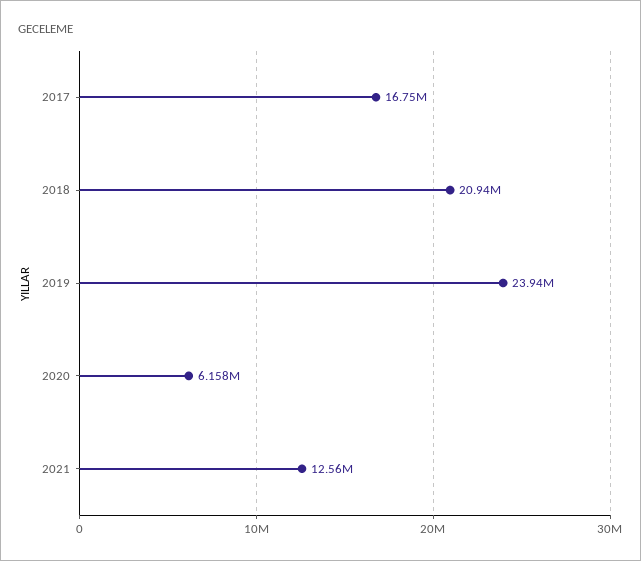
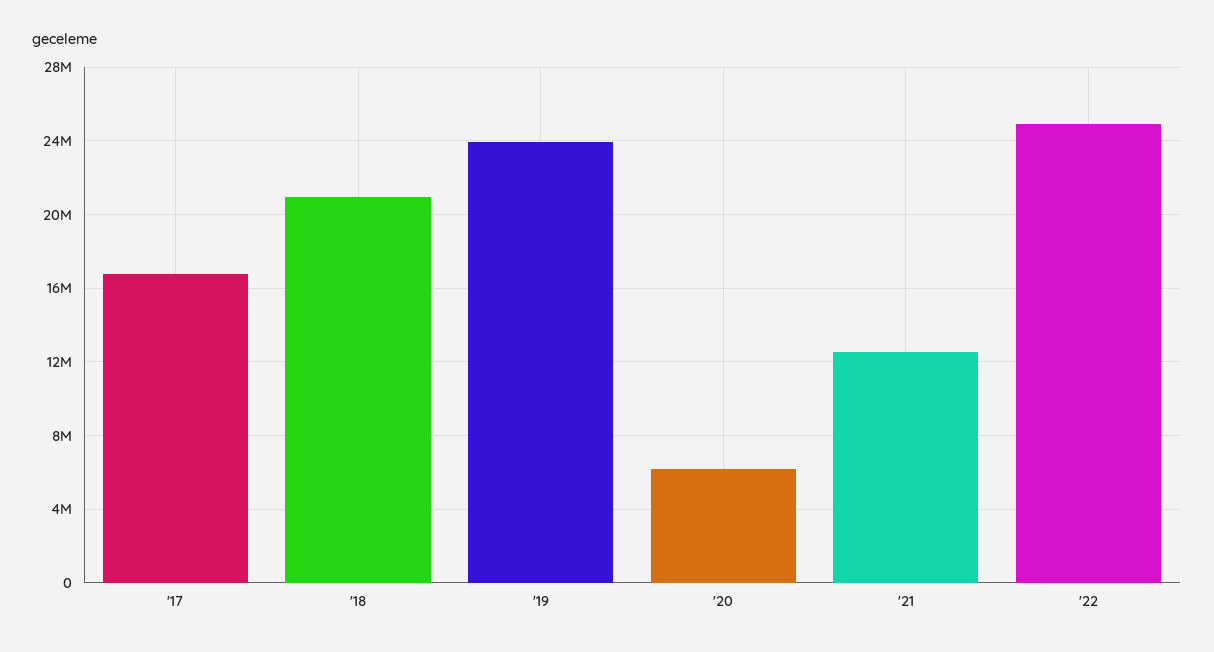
'22: none -> 25000000

